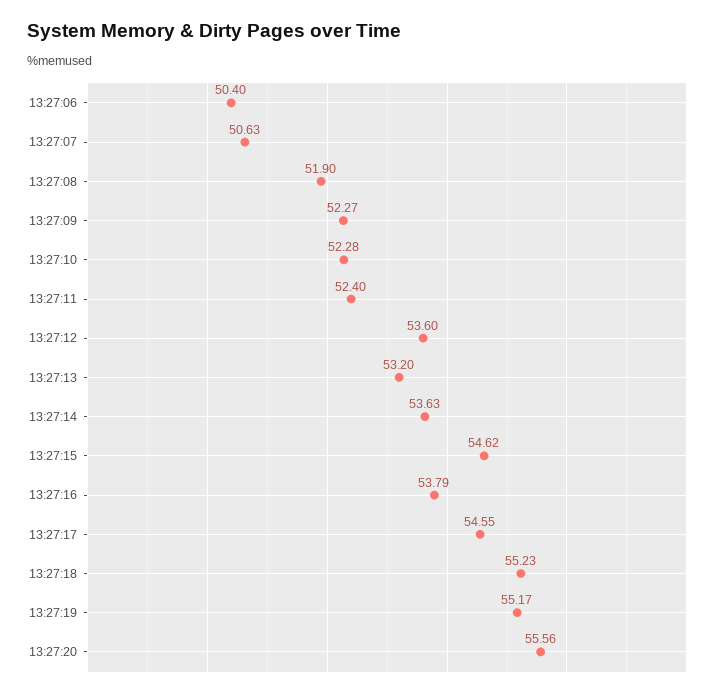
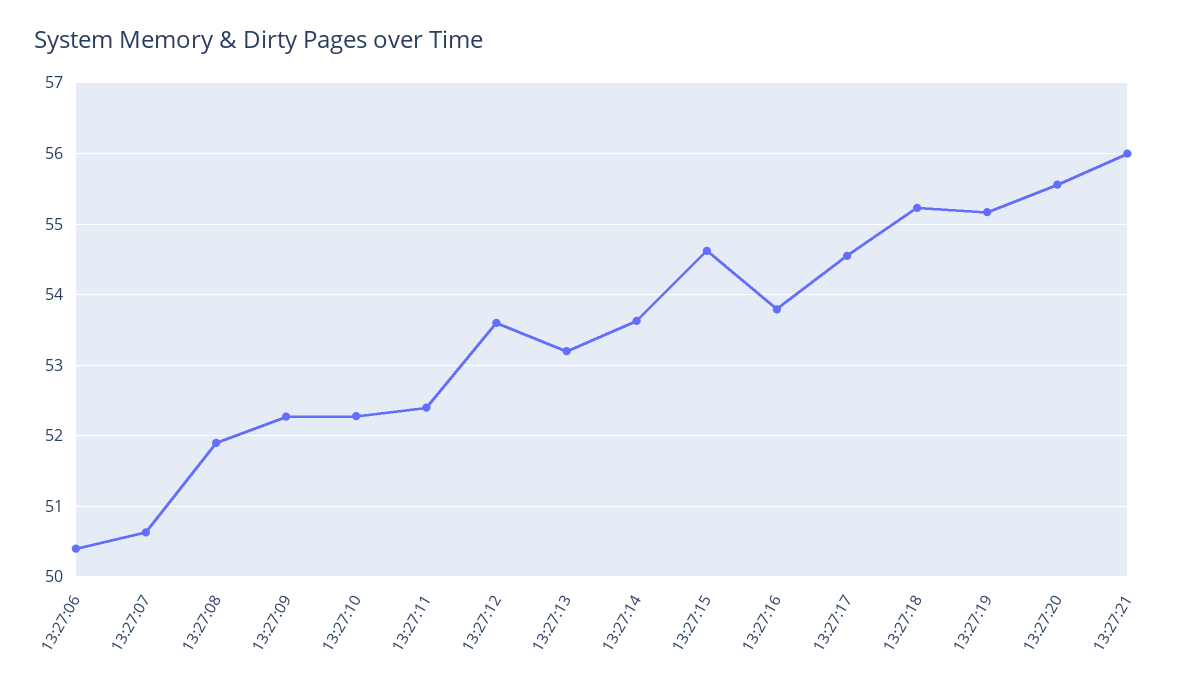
13:27:21: none -> 56

